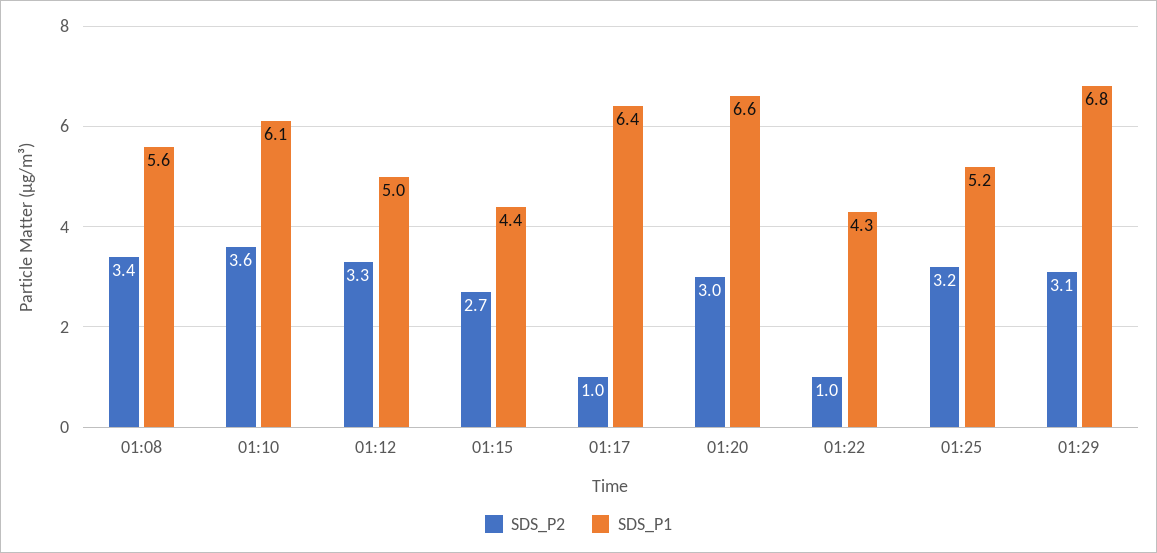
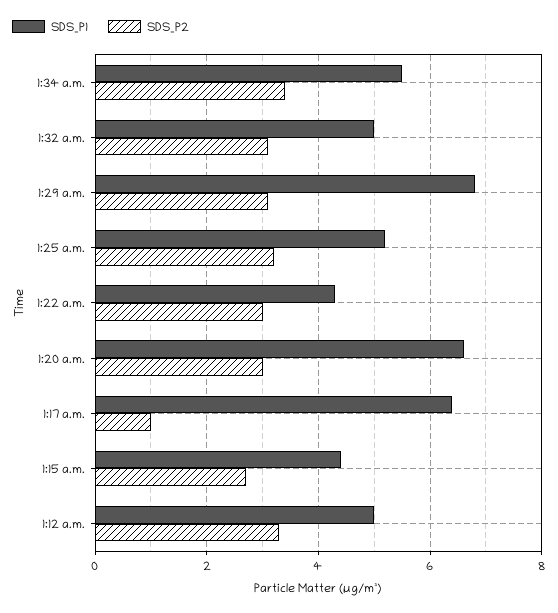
SDS_P2, 01:08: 3.4 -> none
SDS_P1, 01:08: 5.6 -> none
SDS_P2, 01:10: 3.6 -> none
SDS_P1, 01:10: 6.1 -> none
SDS_P2, 01:22: 1 -> 3
SDS_P1, 1:34 a.m.: none -> 5.5
SDS_P2, 1:34 a.m.: none -> 3.5
SDS_P1, 1:32 a.m.: none -> 5
SDS_P2, 1:32 a.m.: none -> 3

